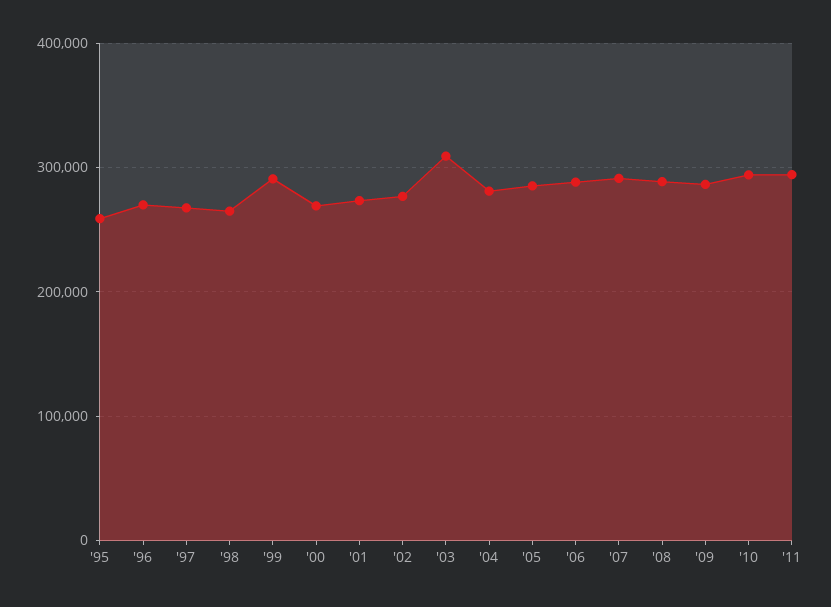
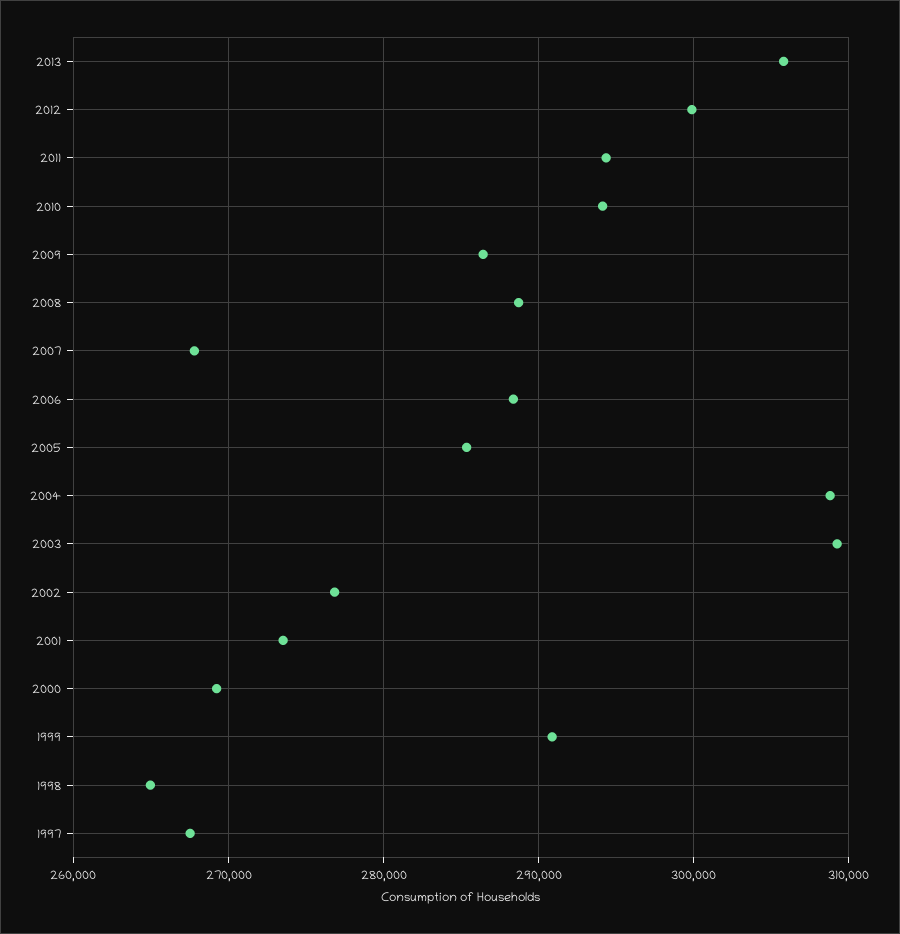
'95: 260000 -> none
'96: 270000 -> none
'04: 280000 -> 309000
'07: 290000 -> 268000
2013: none -> 306000
2012: none -> 300000

